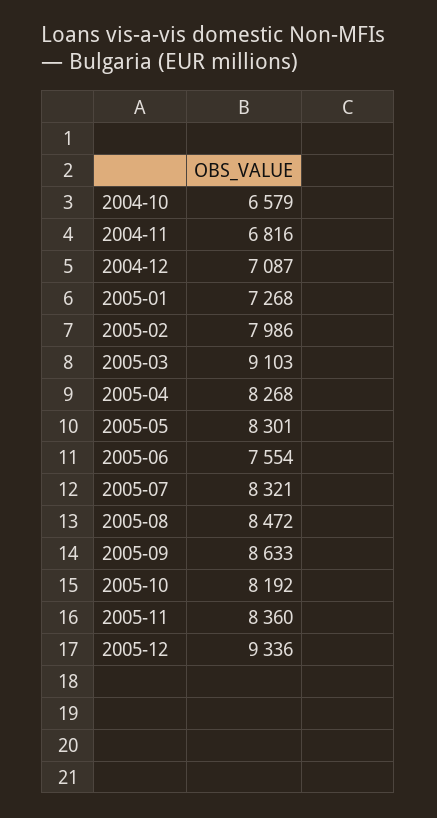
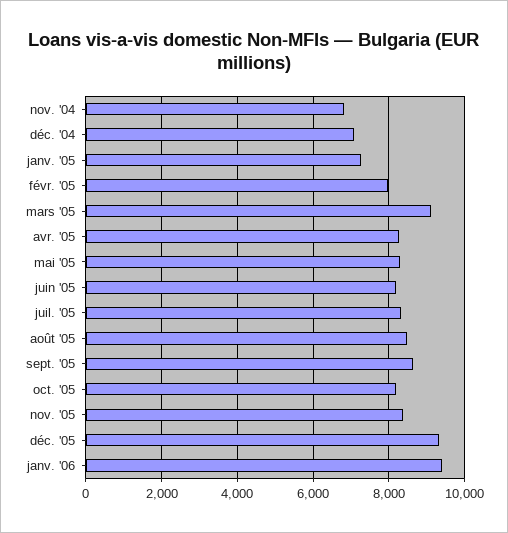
2004-10: 6579 -> none
2005-06: 7554 -> 8200
janv. '06: none -> 9400

